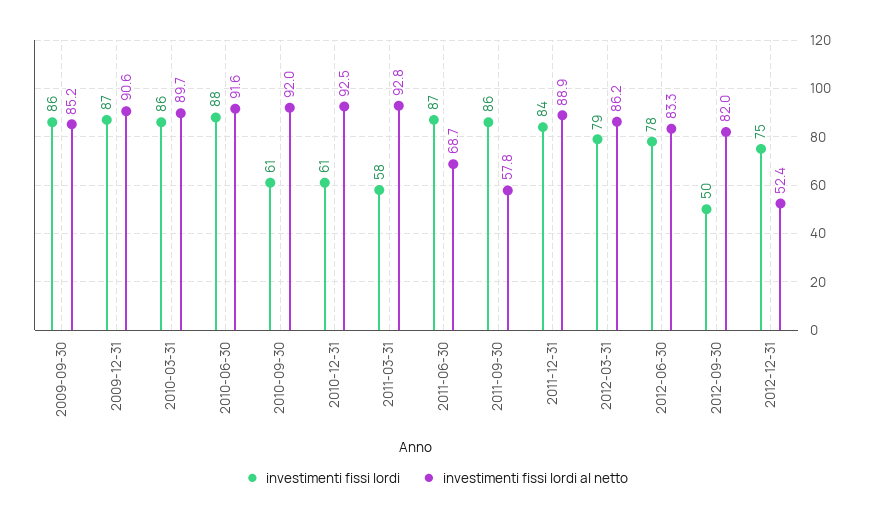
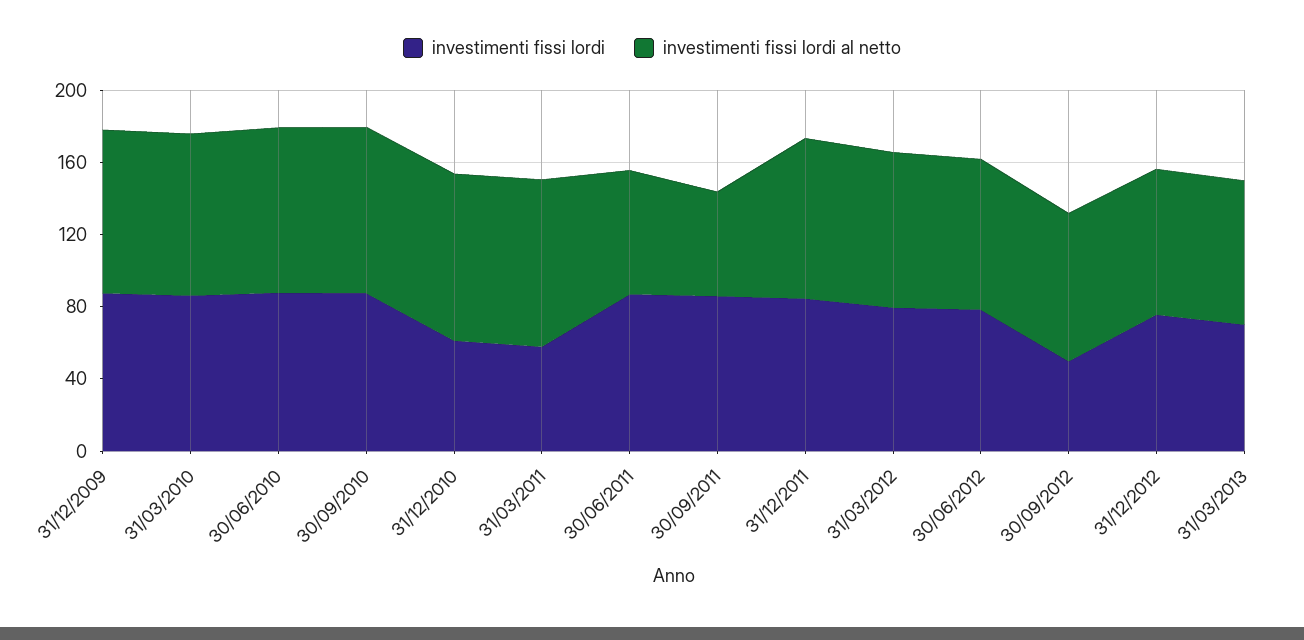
investimenti fissi lordi, 2009-09-30: 86 -> none
investimenti fissi lordi al netto, 2009-09-30: 85.2 -> none
investimenti fissi lordi, 2010-09-30: 61 -> 90
investimenti fissi lordi al netto, 2012-12-31: 52.4 -> 80
investimenti fissi lordi, 31/03/2013: none -> 70
investimenti fissi lordi al netto, 31/03/2013: none -> 80

